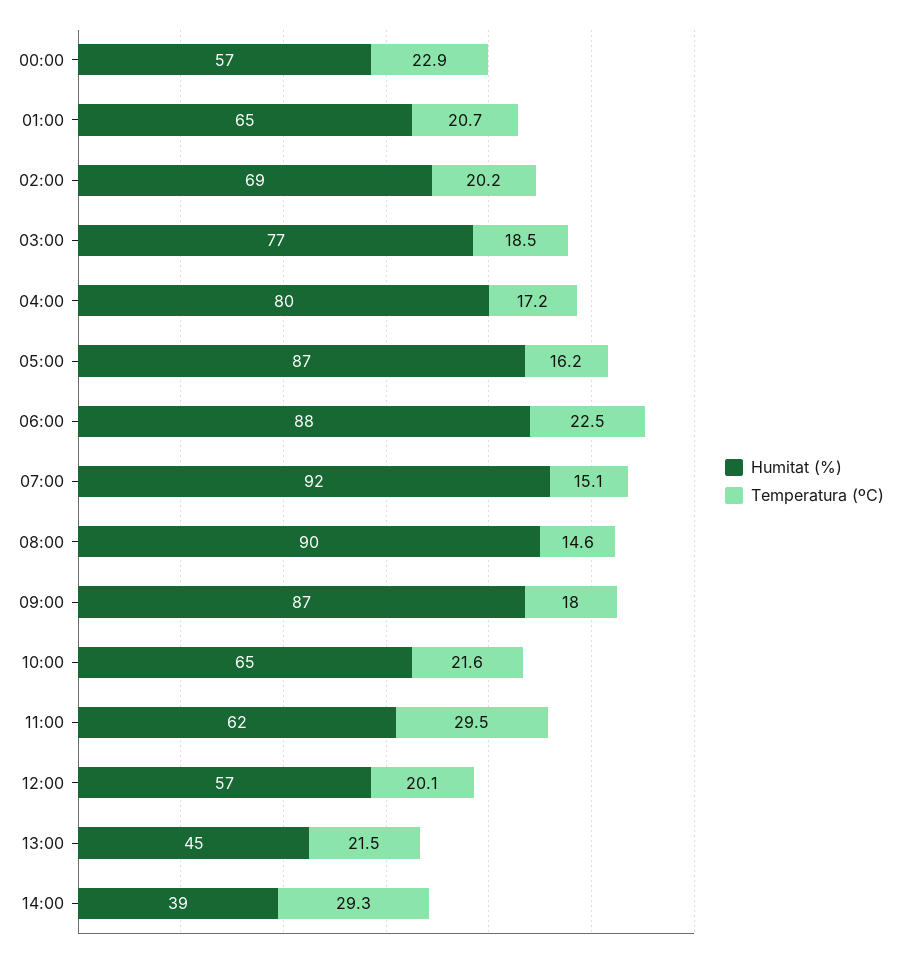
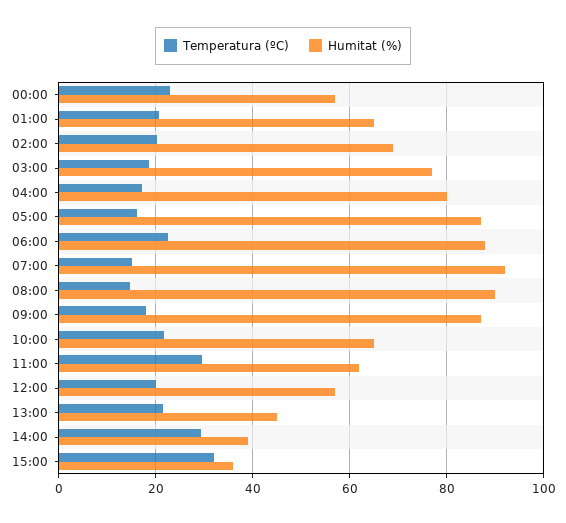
Temperatura (ºC), 15:00: none -> 32
Humitat (%), 15:00: none -> 36

